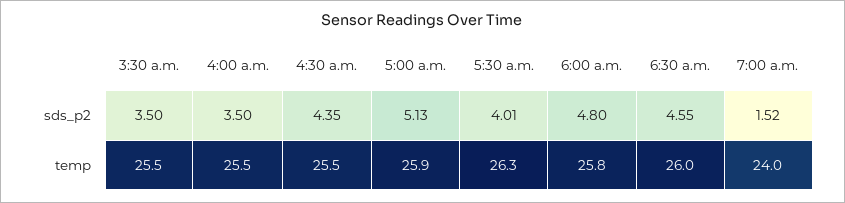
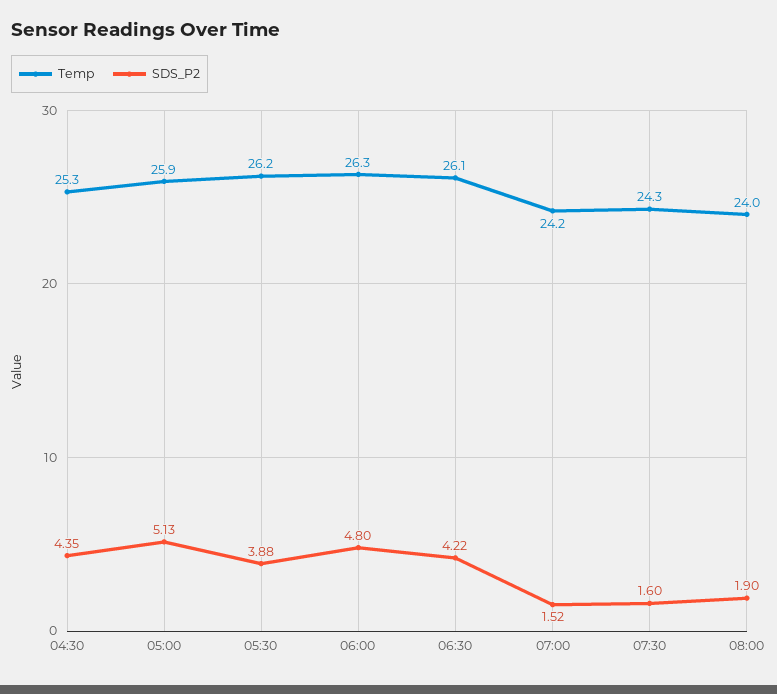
sds_p2, 3:30 a.m.: 3.5 -> none
sds_p2, 4:00 a.m.: 3.5 -> none
sds_p2, 5:30 a.m.: 4.01 -> 3.88
sds_p2, 6:30 a.m.: 4.55 -> 4.22
temp, 3:30 a.m.: 25.5 -> none
temp, 4:00 a.m.: 25.5 -> none
temp, 4:30 a.m.: 25.5 -> 25.3
temp, 5:30 a.m.: 26.3 -> 26.2
temp, 6:00 a.m.: 25.8 -> 26.3
temp, 6:30 a.m.: 26 -> 26.1
temp, 7:00 a.m.: 24 -> 24.2
temp, 07:30: none -> 24.3
sds_p2, 07:30: none -> 1.6
temp, 08:00: none -> 24
sds_p2, 08:00: none -> 1.9

